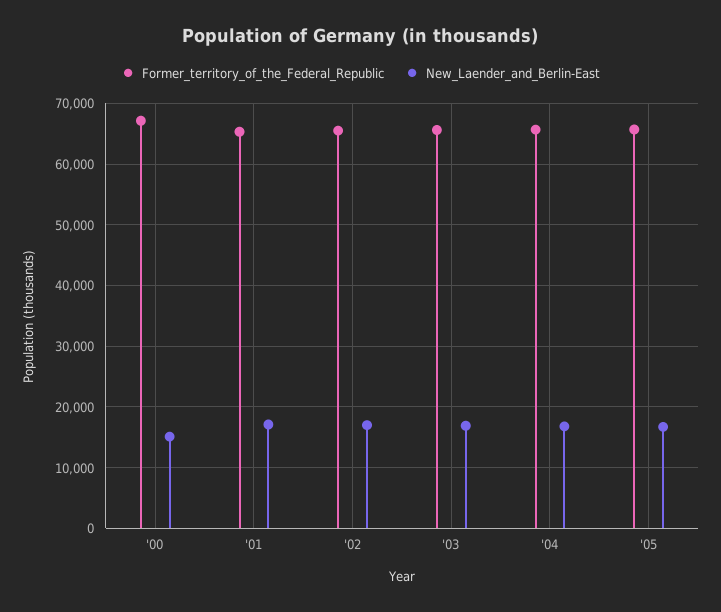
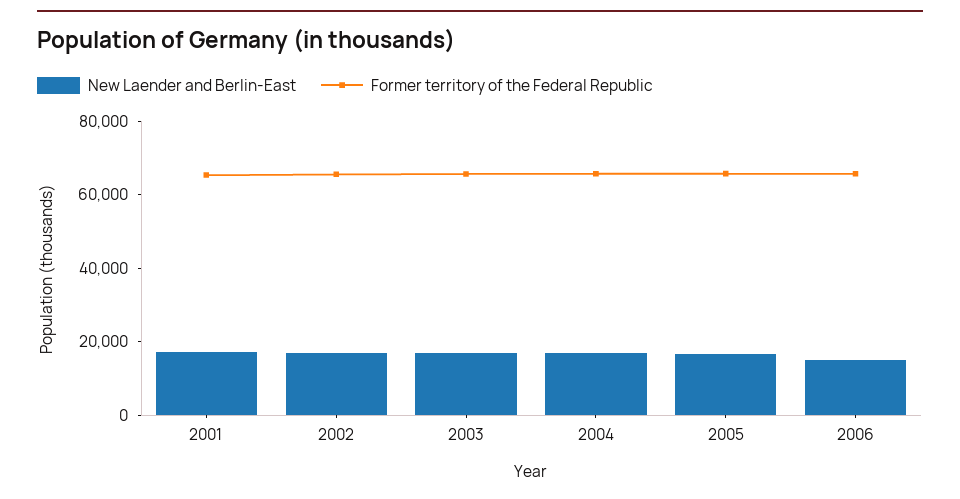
Former_territory_of_the_Federal_Republic, '00: 67000 -> none
New_Laender_and_Berlin-East, '00: 15000 -> none
New_Laender_and_Berlin-East, 2006: none -> 15000
Former_territory_of_the_Federal_Republic, 2006: none -> 65000

